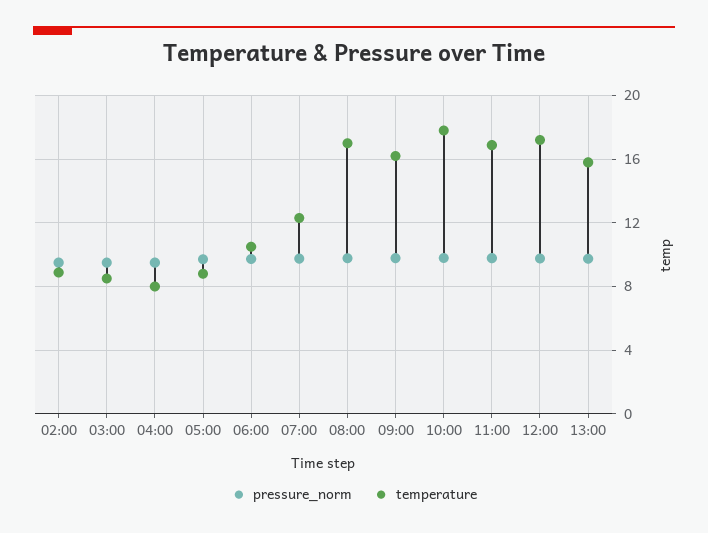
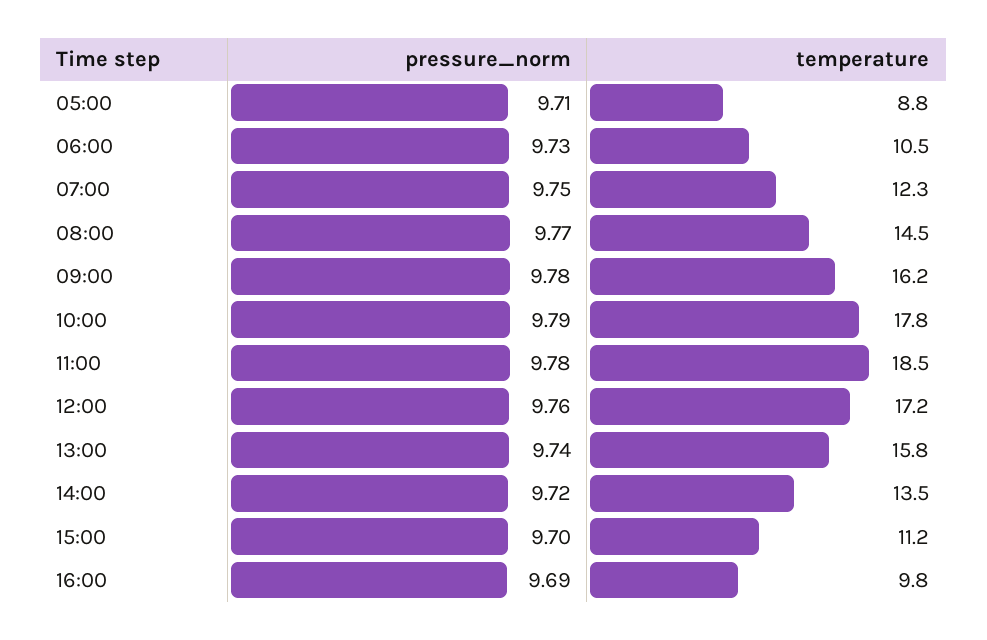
pressure_norm, 02:00: 9.5 -> none
temperature, 02:00: 9 -> none
pressure_norm, 03:00: 9.5 -> none
temperature, 03:00: 8.5 -> none
pressure_norm, 04:00: 9.5 -> none
temperature, 04:00: 8 -> none
temperature, 08:00: 17 -> 14.5
temperature, 11:00: 17 -> 18.5
pressure_norm, 14:00: none -> 9.72
temperature, 14:00: none -> 13.5
pressure_norm, 15:00: none -> 9.7
temperature, 15:00: none -> 11.2
pressure_norm, 16:00: none -> 9.69
temperature, 16:00: none -> 9.8

